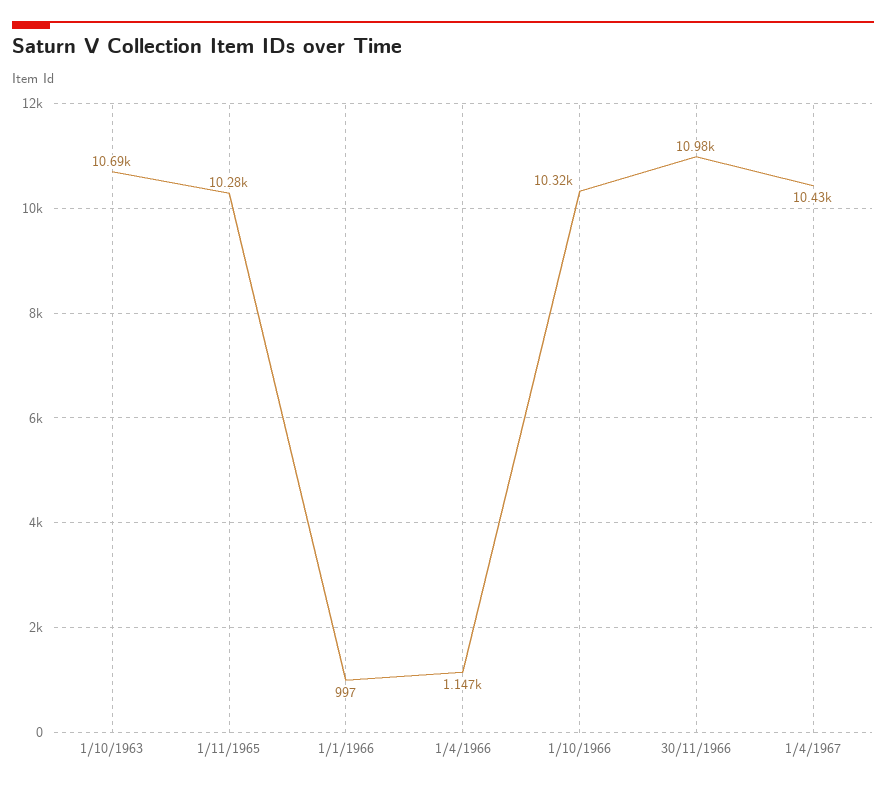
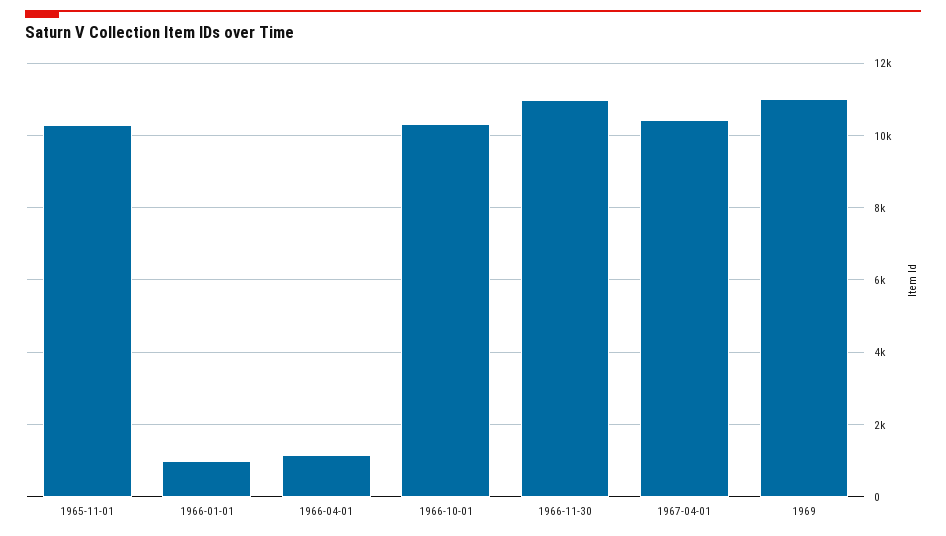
1/10/1963: 10690 -> none
1969: none -> 11000

